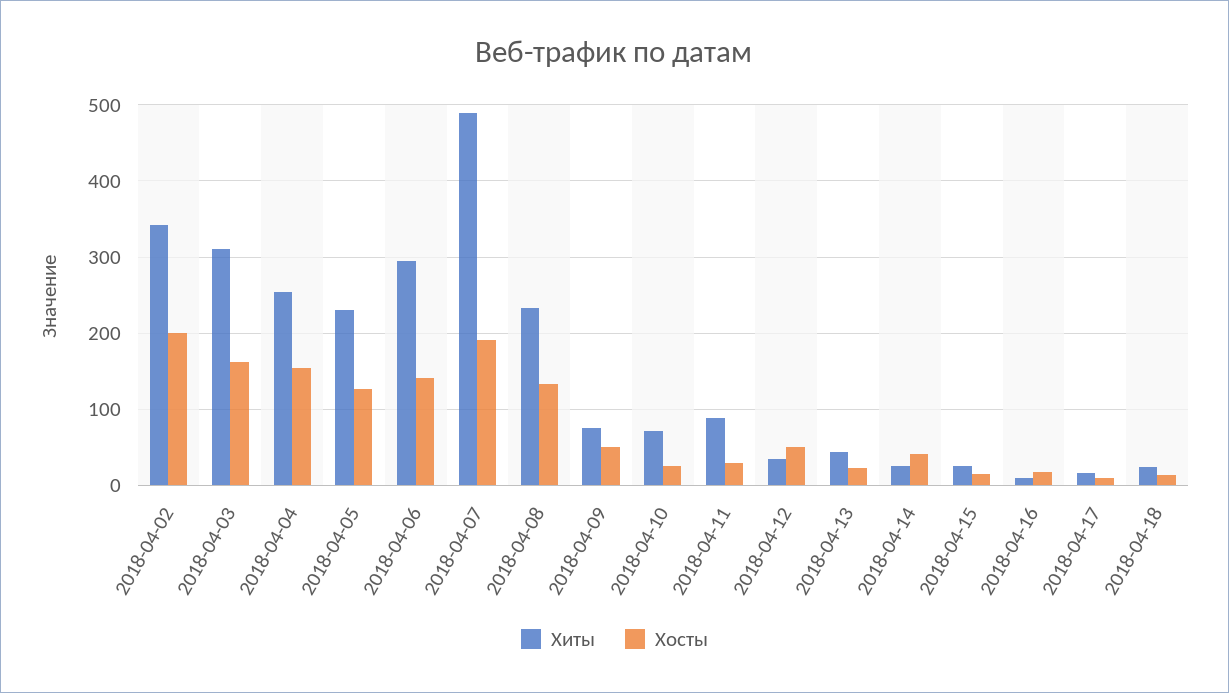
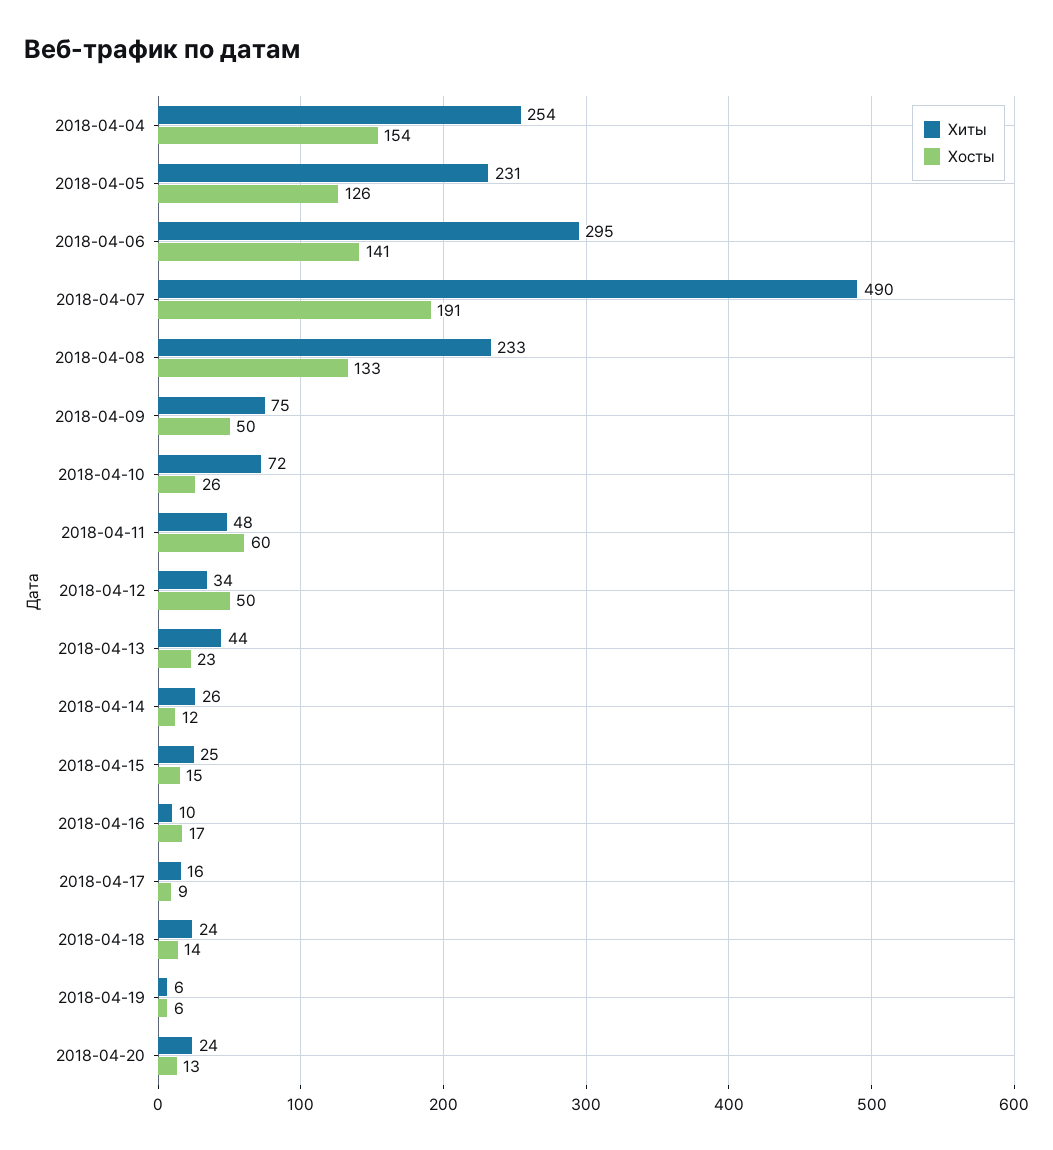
Хиты, 2018-04-02: 340 -> none
Хосты, 2018-04-02: 200 -> none
Хиты, 2018-04-03: 310 -> none
Хосты, 2018-04-03: 160 -> none
Хиты, 2018-04-11: 90 -> 48
Хосты, 2018-04-11: 30 -> 60
Хосты, 2018-04-14: 40 -> 12
Хиты, 2018-04-19: none -> 6
Хосты, 2018-04-19: none -> 6
Хиты, 2018-04-20: none -> 24
Хосты, 2018-04-20: none -> 13

